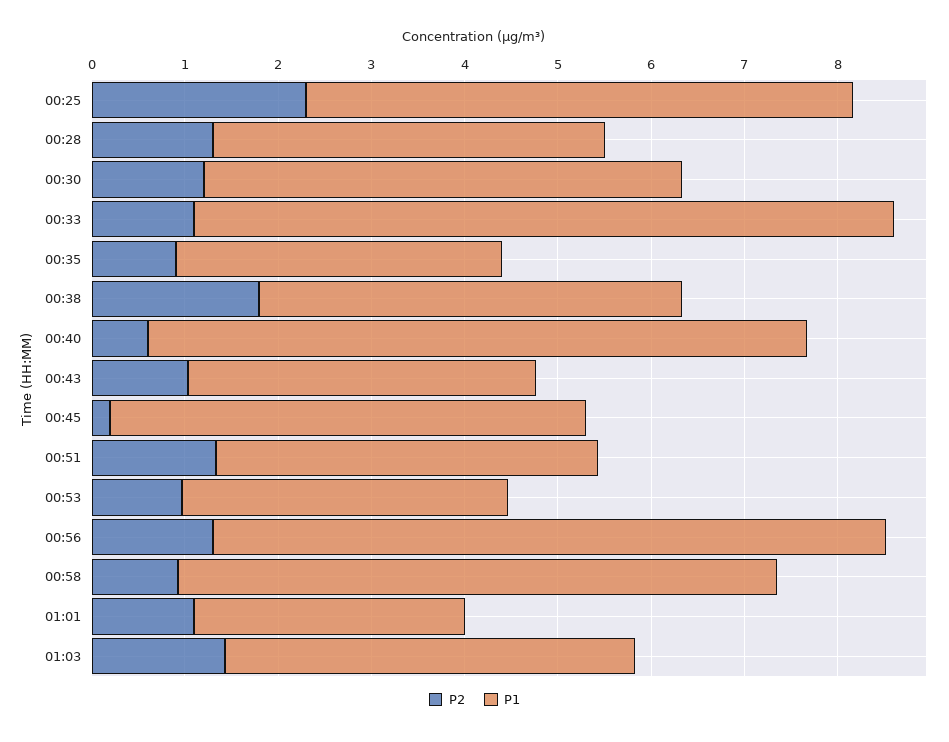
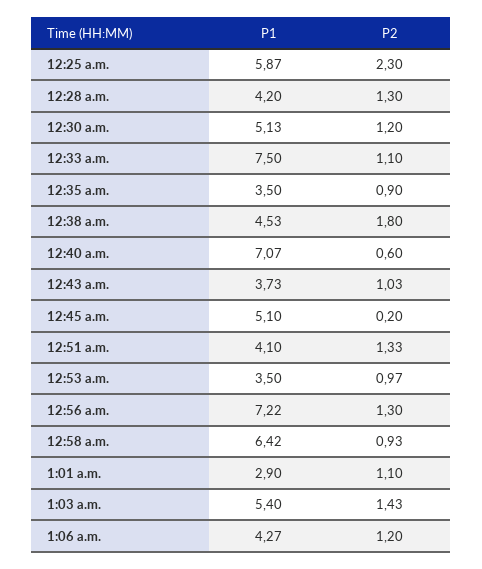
P1, 01:03: 4.4 -> 5.4
P1, 1:06 a.m.: none -> 4.27
P2, 1:06 a.m.: none -> 1.2

